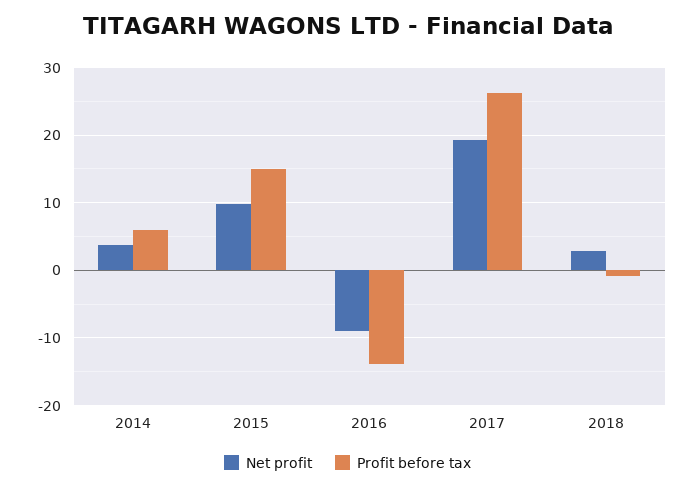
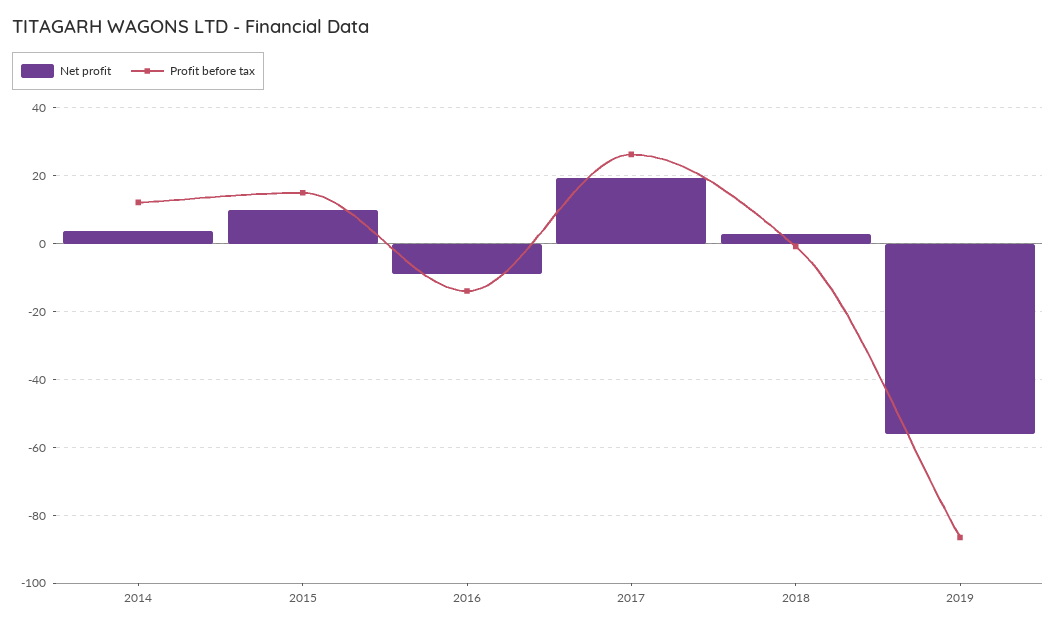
Profit before tax, 2014: 6 -> 12
Net profit, 2019: none -> -56
Profit before tax, 2019: none -> -86

